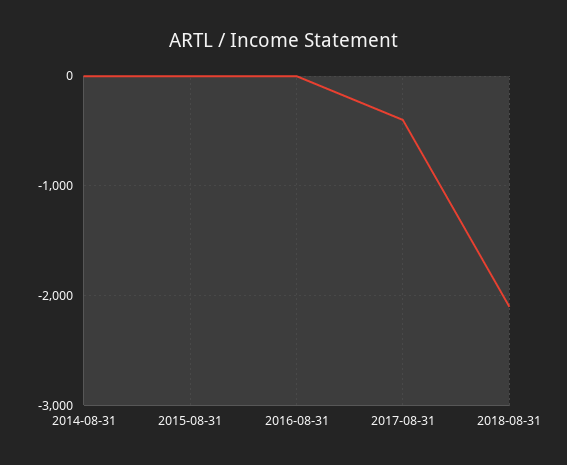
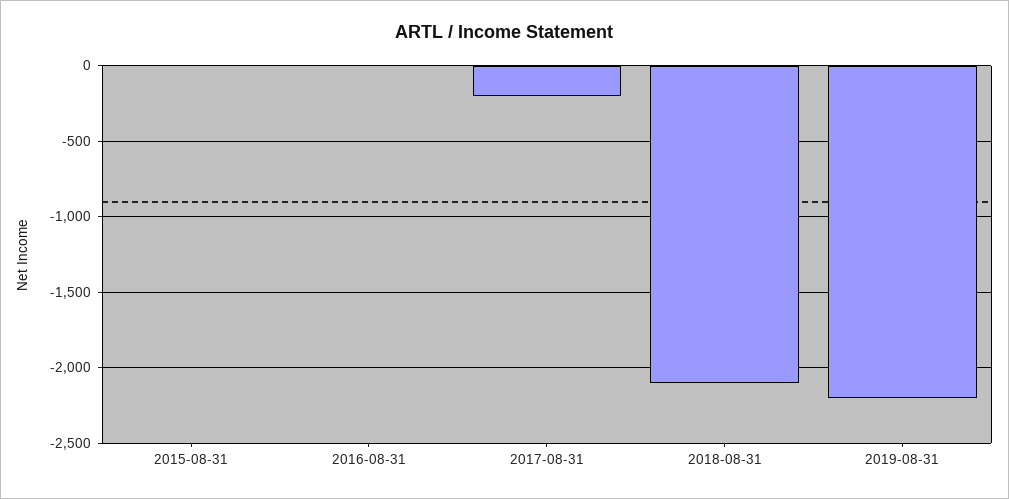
2014-08-31: 0 -> none
2017-08-31: -400 -> -200
2019-08-31: none -> -2200

